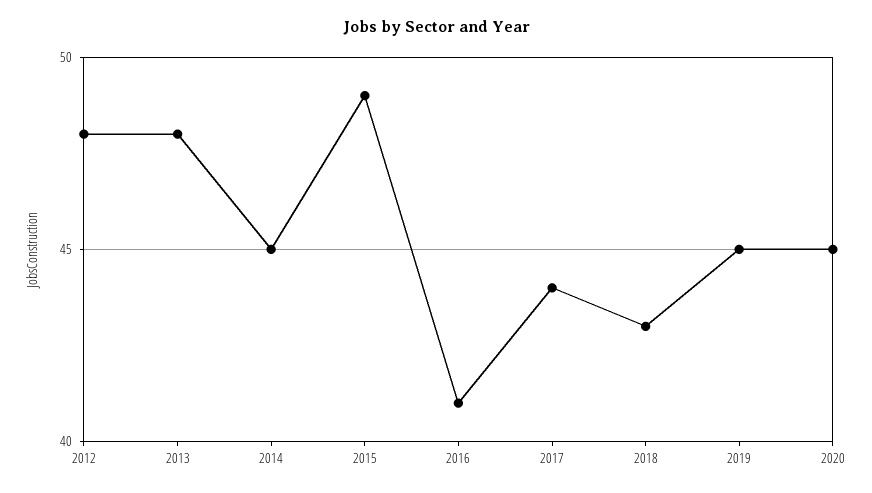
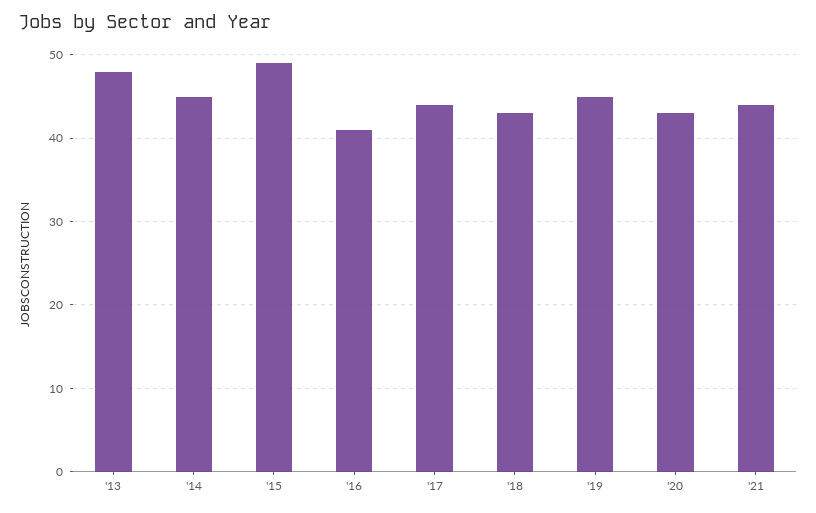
2012: 48 -> none
2020: 45 -> 43
'21: none -> 44

